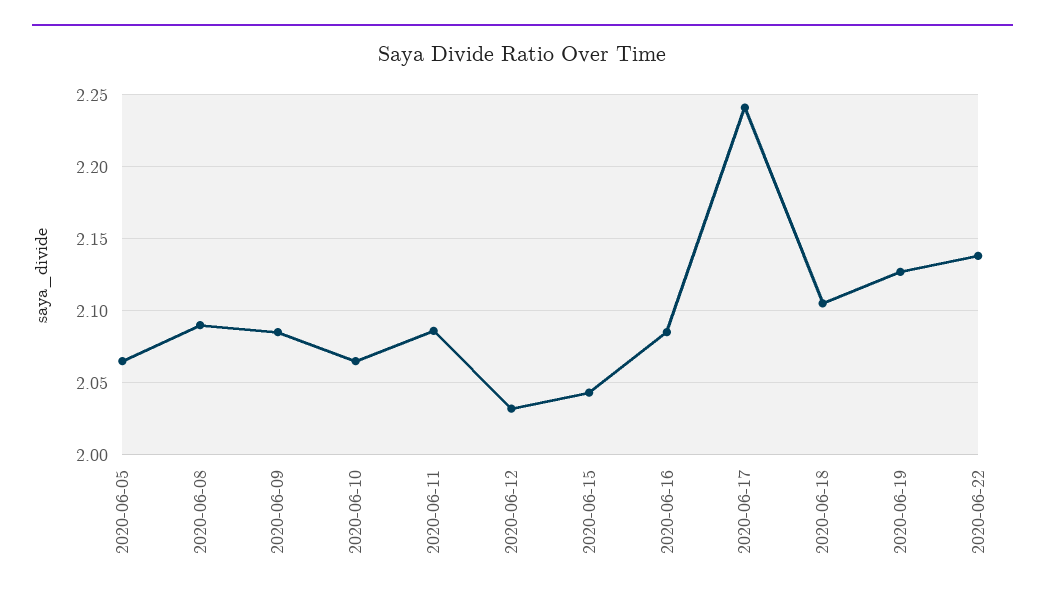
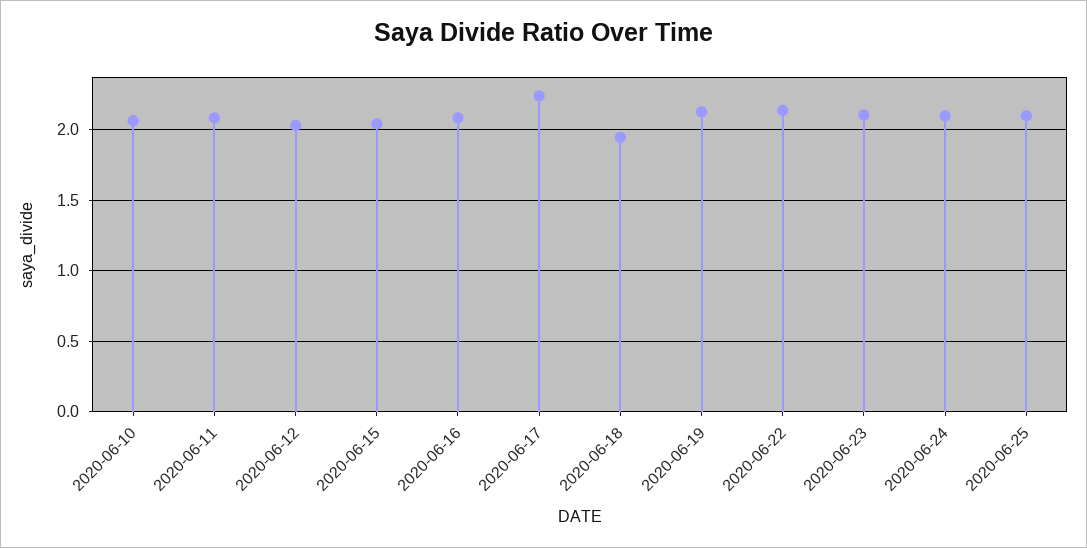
2020-06-05: 2.065 -> none
2020-06-08: 2.09 -> none
2020-06-09: 2.085 -> none
2020-06-18: 2.105 -> 1.95
2020-06-23: none -> 2.1
2020-06-24: none -> 2.1
2020-06-25: none -> 2.1

